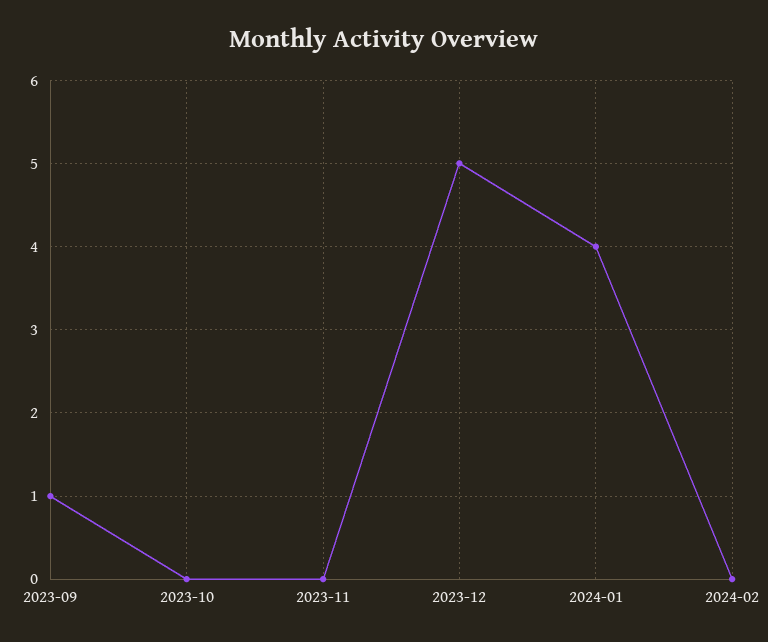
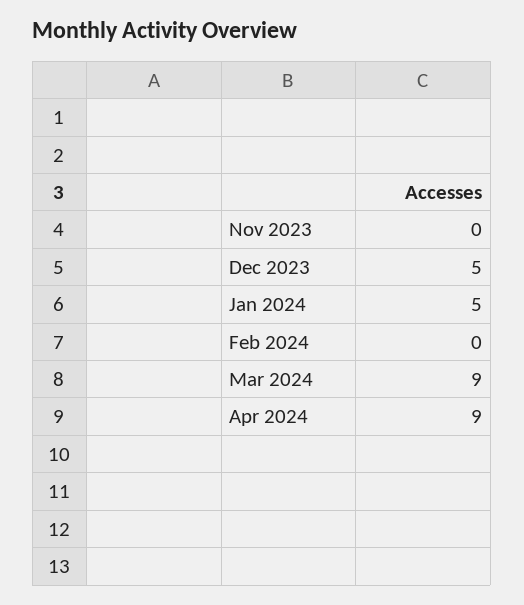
2023-09: 1 -> none
2023-10: 0 -> none
2024-01: 4 -> 5
Mar 2024: none -> 9
Apr 2024: none -> 9

